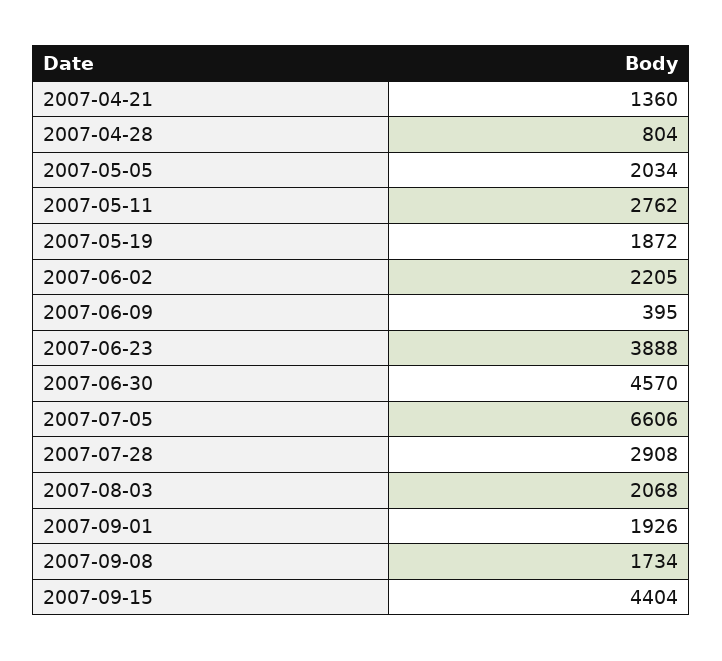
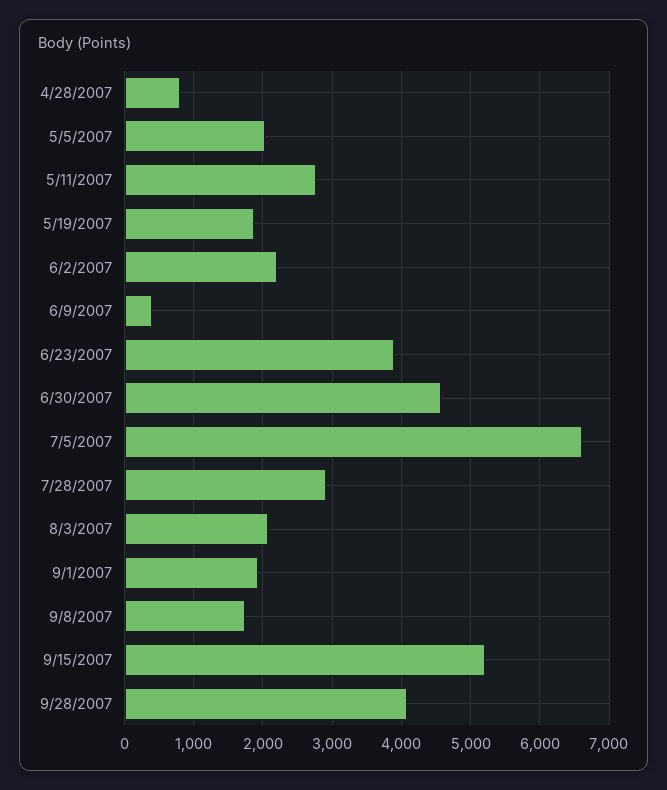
2007-04-21: 1360 -> none
2007-09-15: 4404 -> 5200
9/28/2007: none -> 4100

